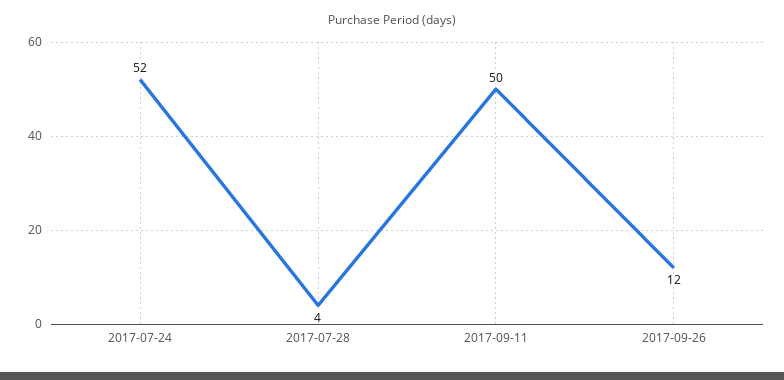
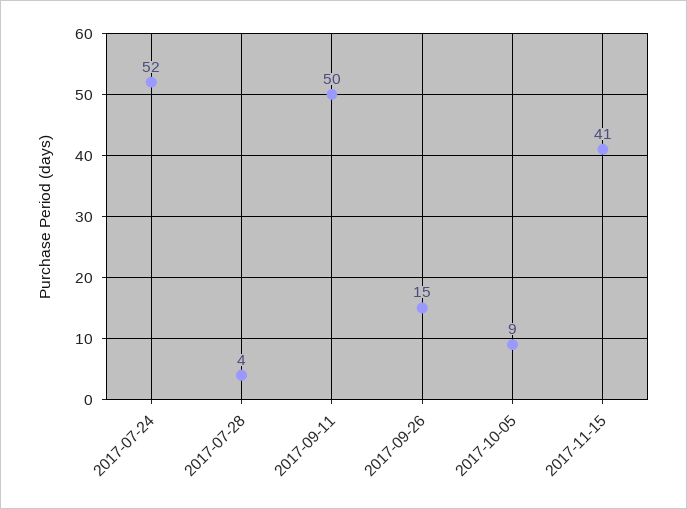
2017-09-26: 12 -> 15
2017-10-05: none -> 9
2017-11-15: none -> 41

